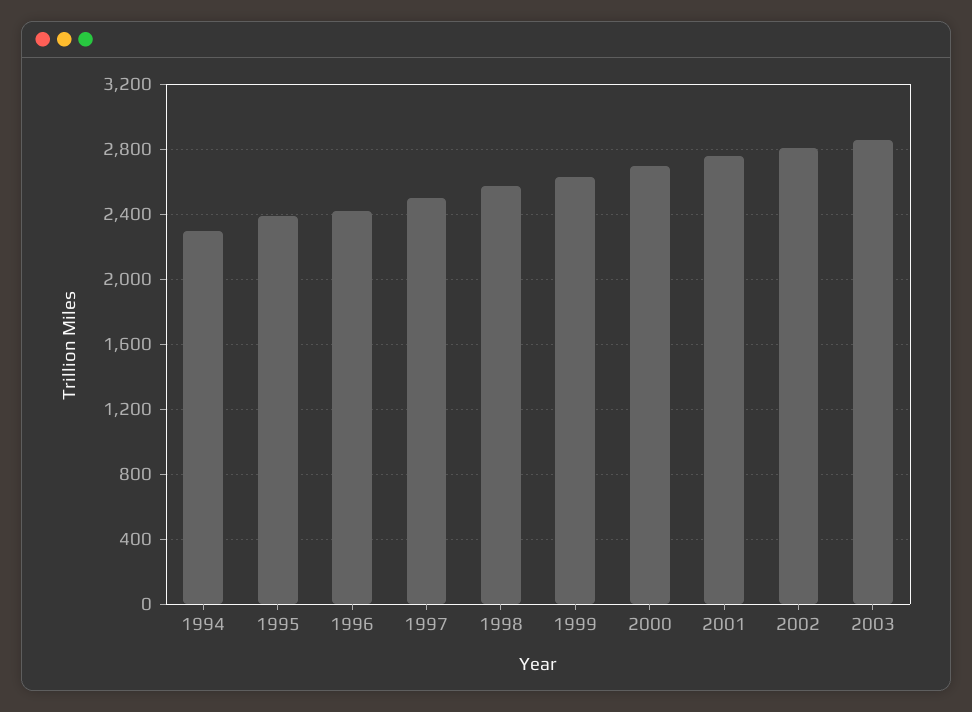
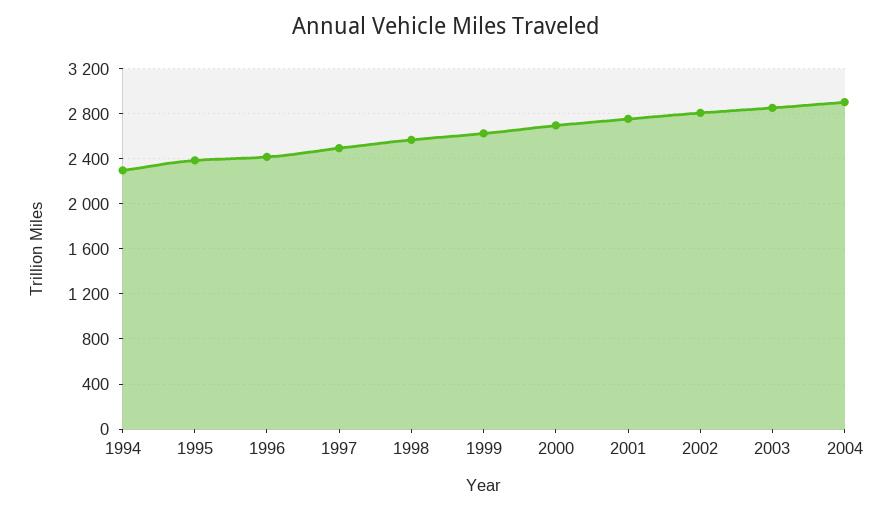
2004: none -> 2900

